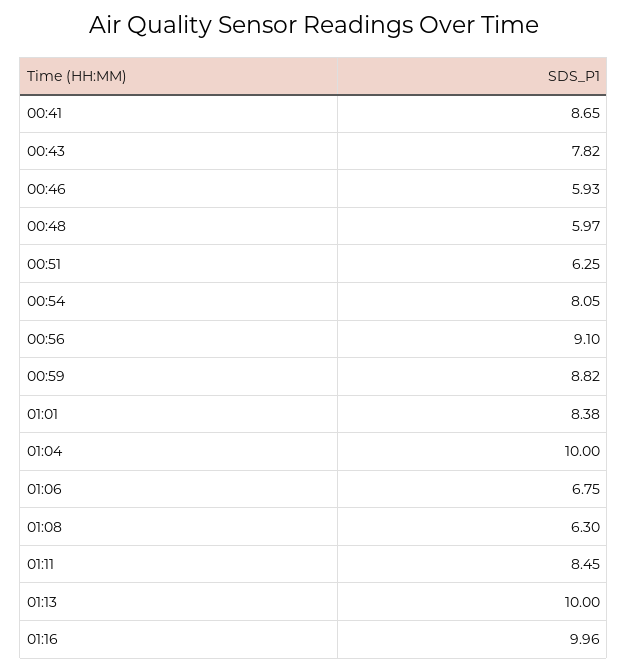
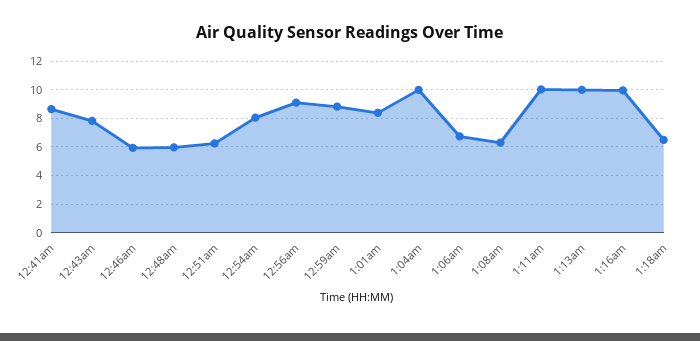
01:11: 8.45 -> 10
1:18am: none -> 6.5

